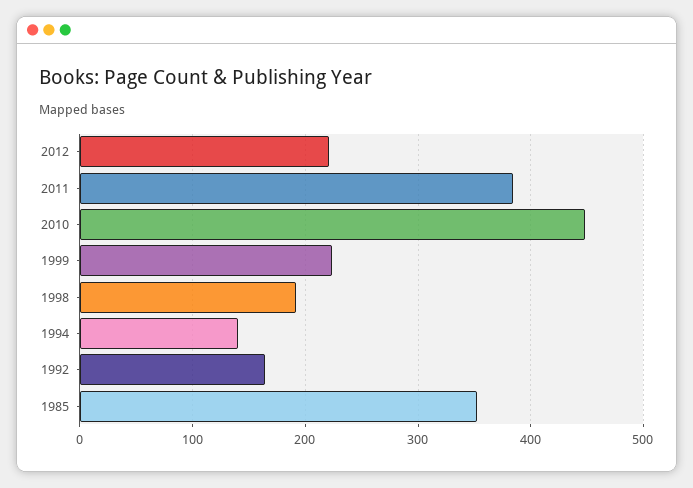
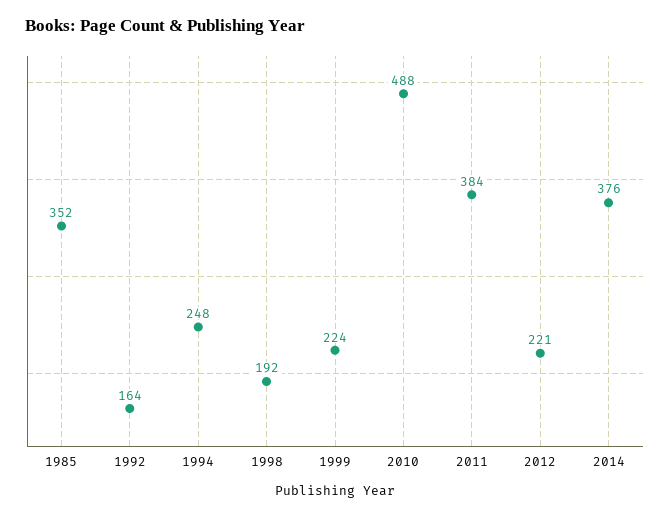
2010: 450 -> 488
1994: 140 -> 248
2014: none -> 376

